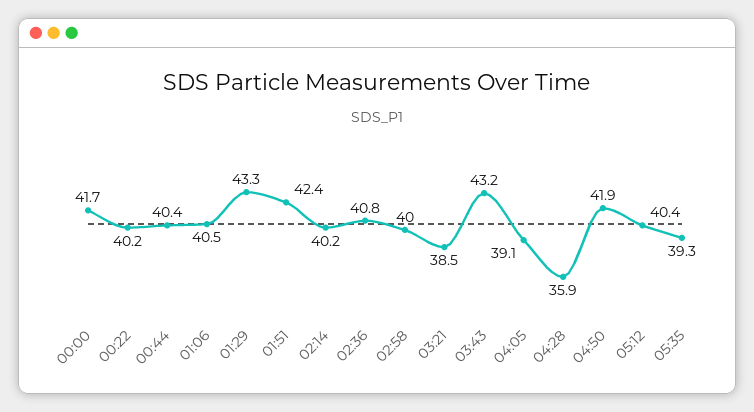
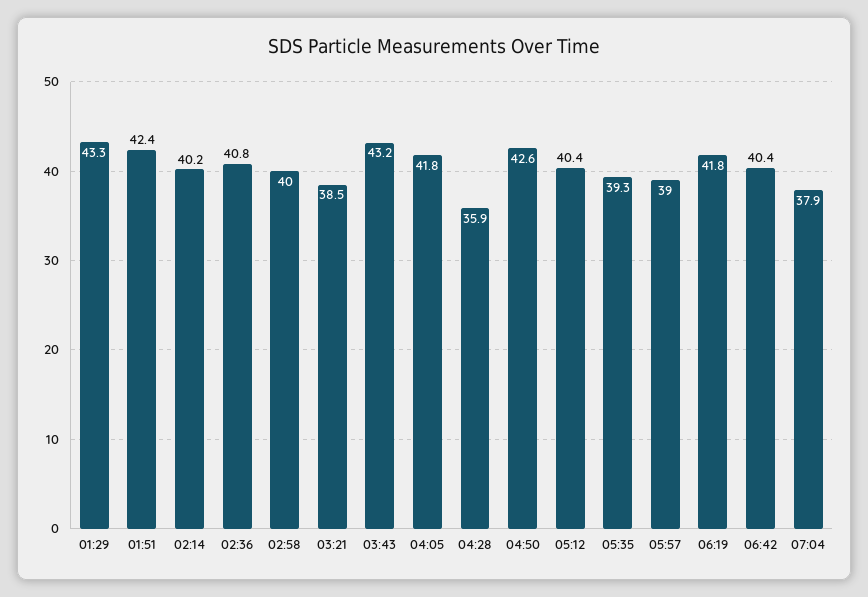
00:00: 41.7 -> none
00:22: 40.2 -> none
00:44: 40.4 -> none
01:06: 40.5 -> none
04:05: 39.1 -> 41.8
04:50: 41.9 -> 42.6
05:57: none -> 39
06:19: none -> 41.8
06:42: none -> 40.4
07:04: none -> 37.9

